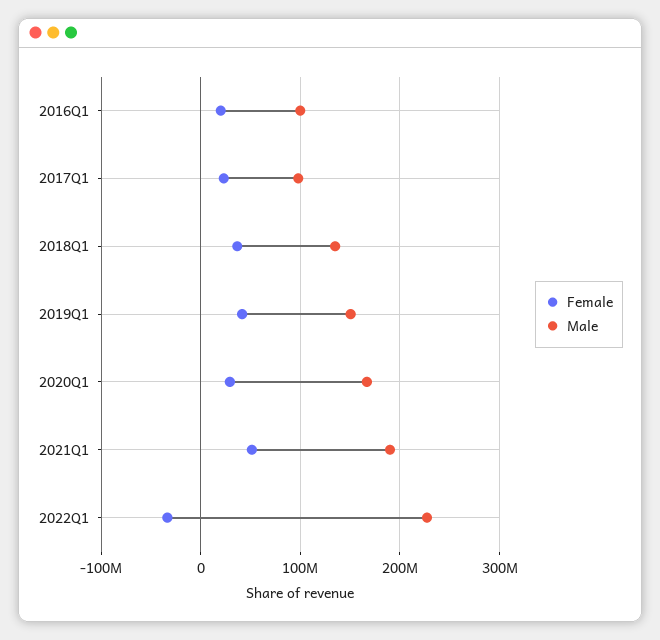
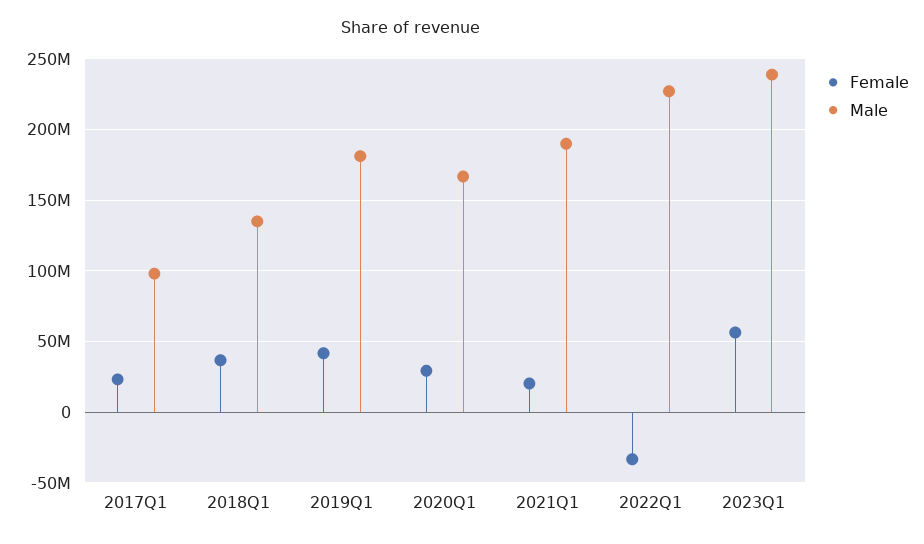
Female, 2016Q1: 20000000 -> none
Male, 2016Q1: 100000000 -> none
Male, 2019Q1: 150000000 -> 180000000
Female, 2021Q1: 50000000 -> 20000000
Female, 2023Q1: none -> 55000000
Male, 2023Q1: none -> 240000000

